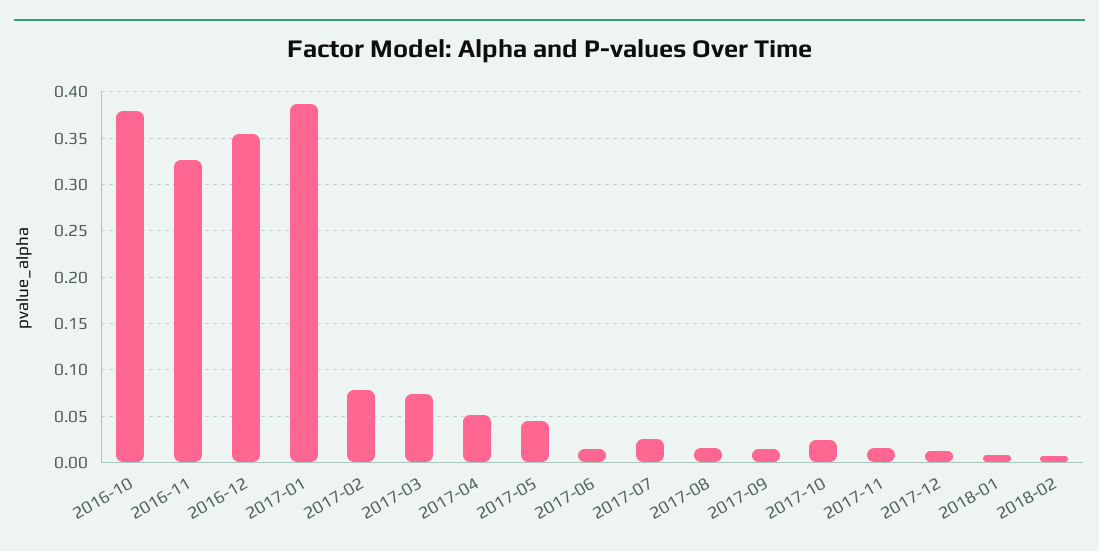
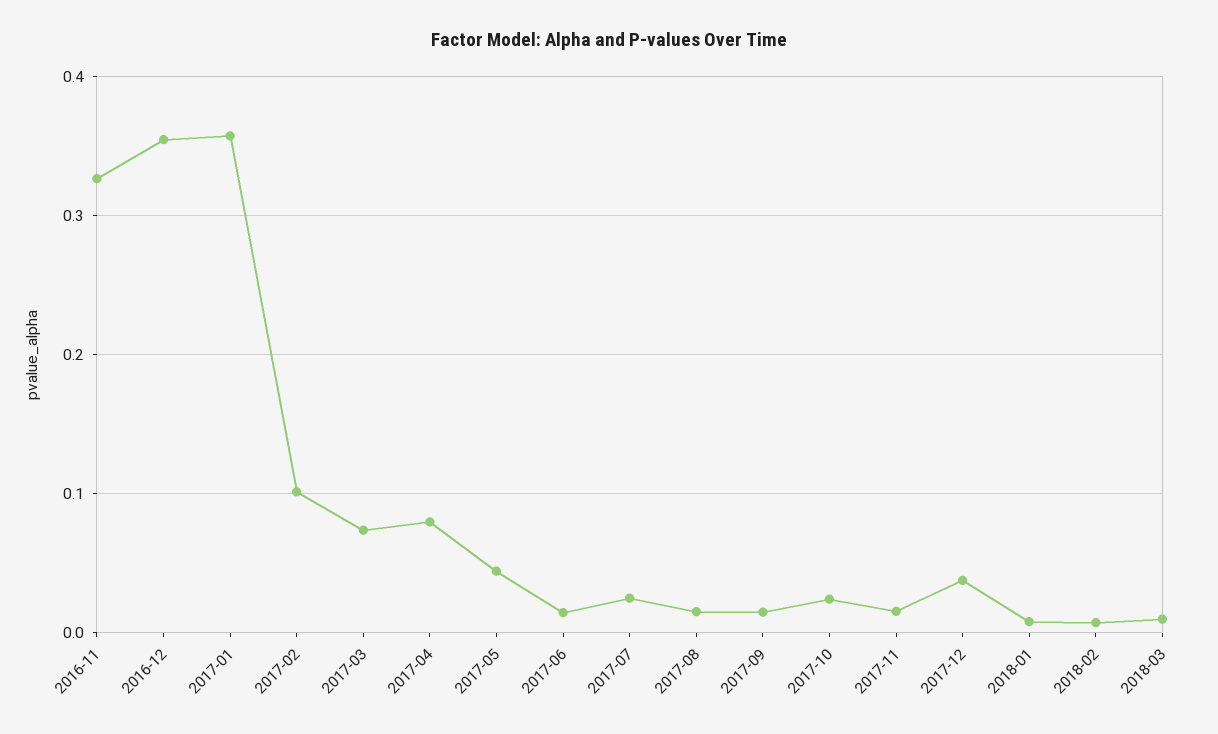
2016-10: 0.38 -> none
2017-01: 0.39 -> 0.36
2017-02: 0.08 -> 0.1
2017-04: 0.05 -> 0.08
2017-12: 0.01 -> 0.04
2018-03: none -> 0.01

